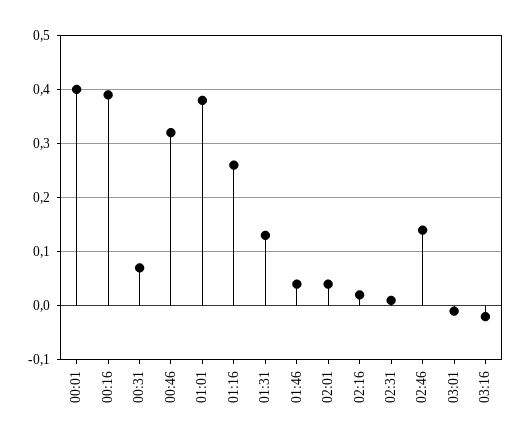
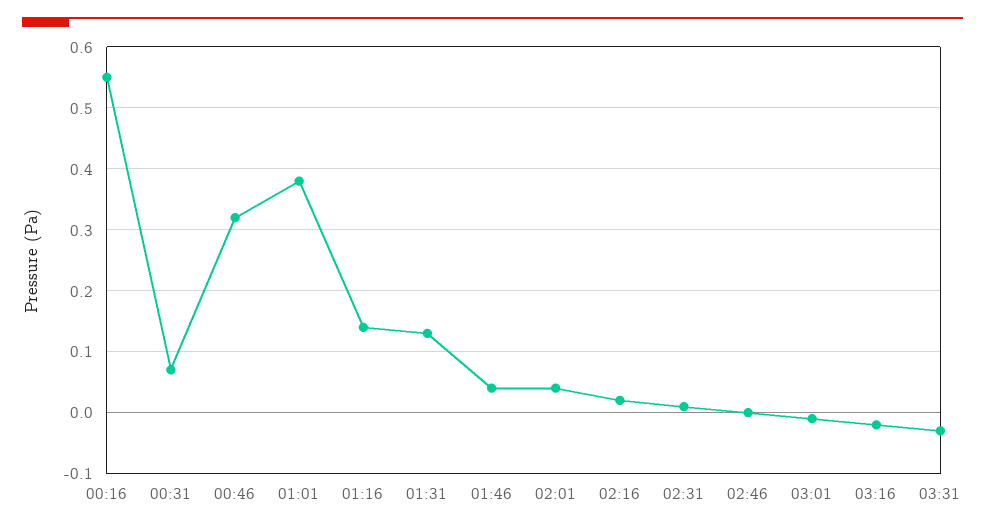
00:01: 0.4 -> none
00:16: 0.4 -> 0.55
01:16: 0.25 -> 0.14
02:46: 0.15 -> 0
03:31: none -> -0.03

